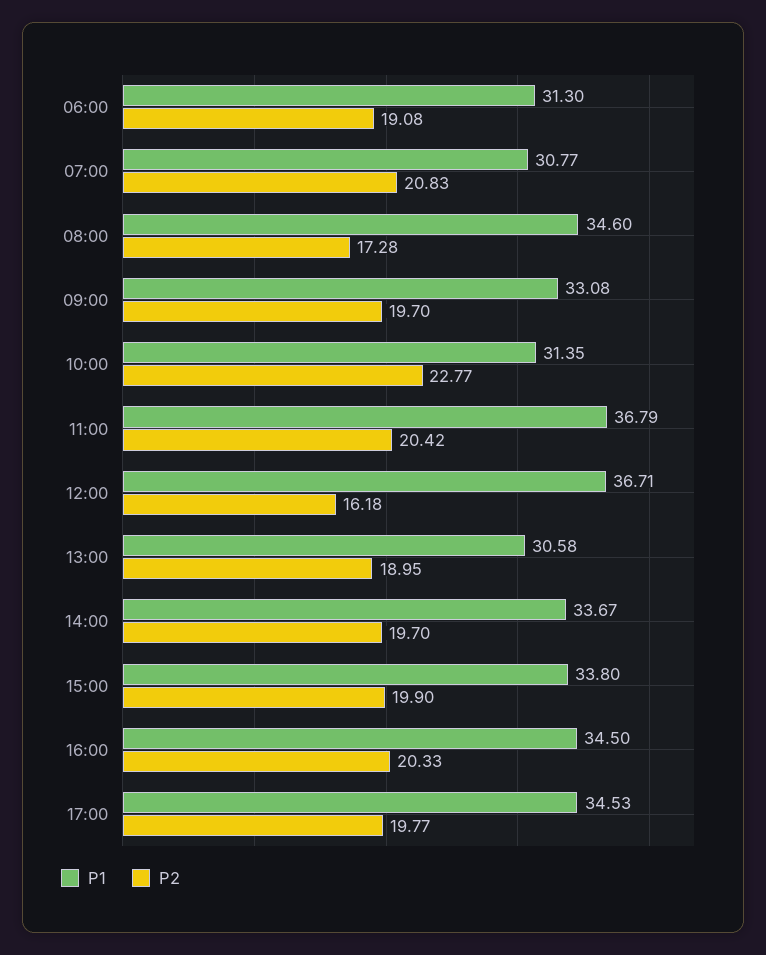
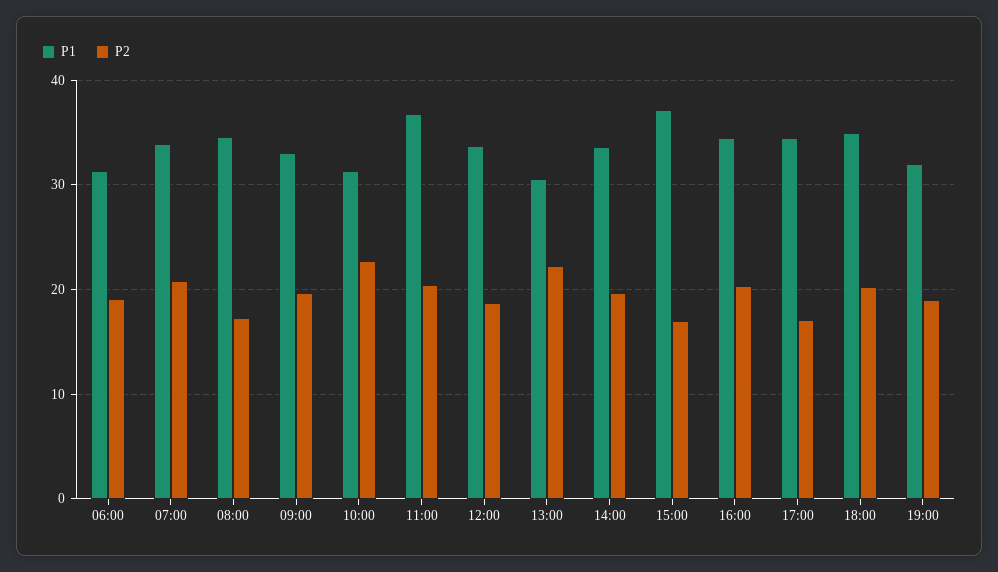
P1, 07:00: 30.77 -> 34
P1, 12:00: 36.71 -> 34
P2, 12:00: 16.18 -> 19
P2, 13:00: 18.95 -> 22
P1, 15:00: 33.8 -> 37
P2, 15:00: 19.9 -> 17
P2, 17:00: 19.77 -> 17
P1, 18:00: none -> 35
P2, 18:00: none -> 20
P1, 19:00: none -> 32
P2, 19:00: none -> 19

